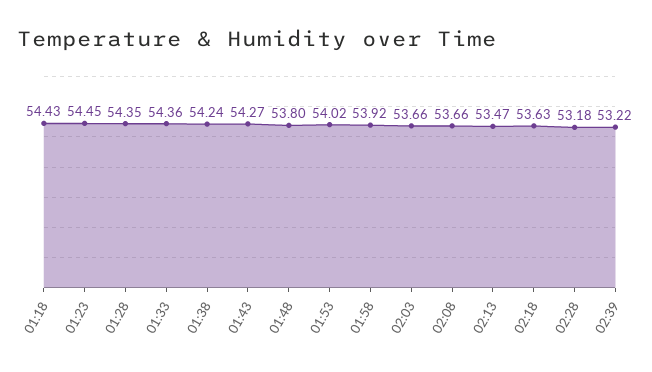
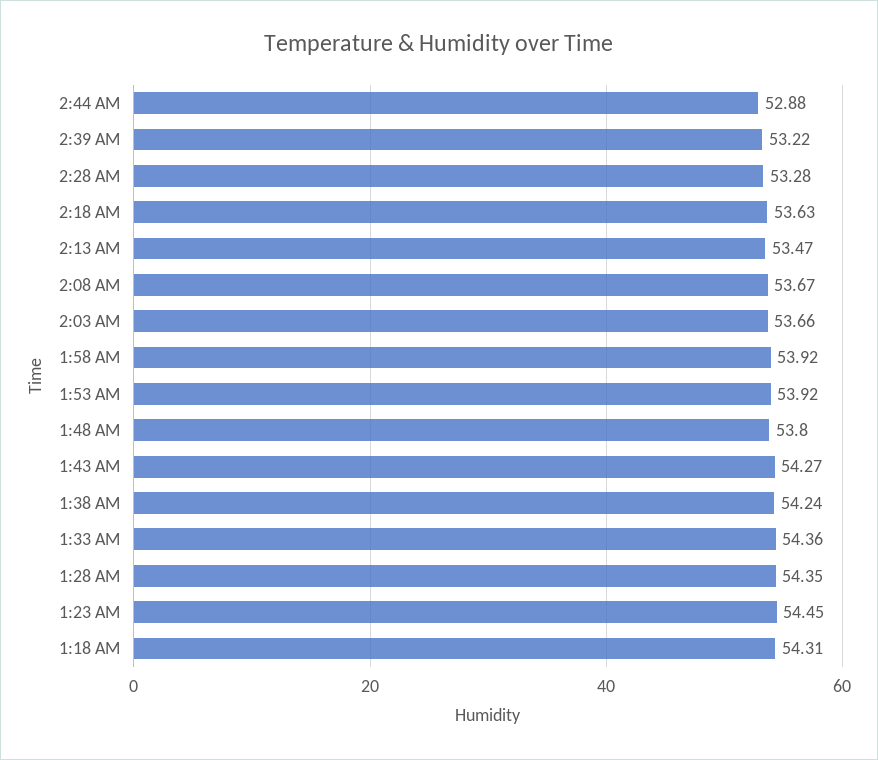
01:18: 54.43 -> 54.31
01:53: 54.02 -> 53.92
02:08: 53.66 -> 53.67
02:28: 53.18 -> 53.28
2:44 AM: none -> 52.88

